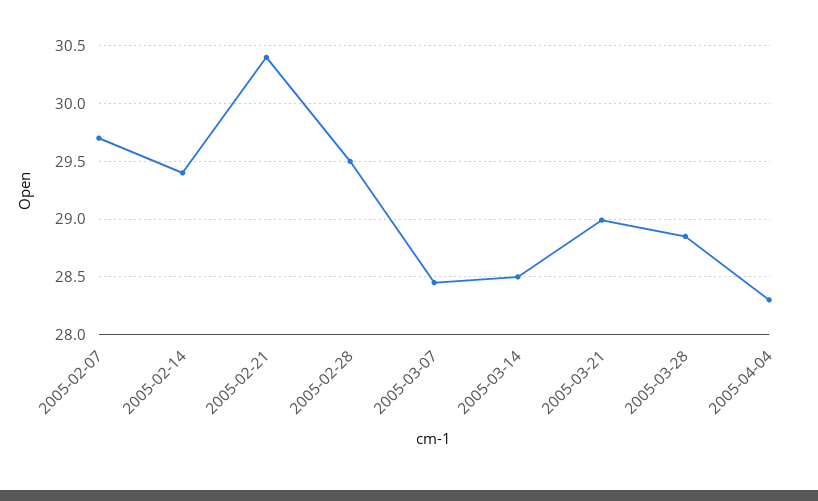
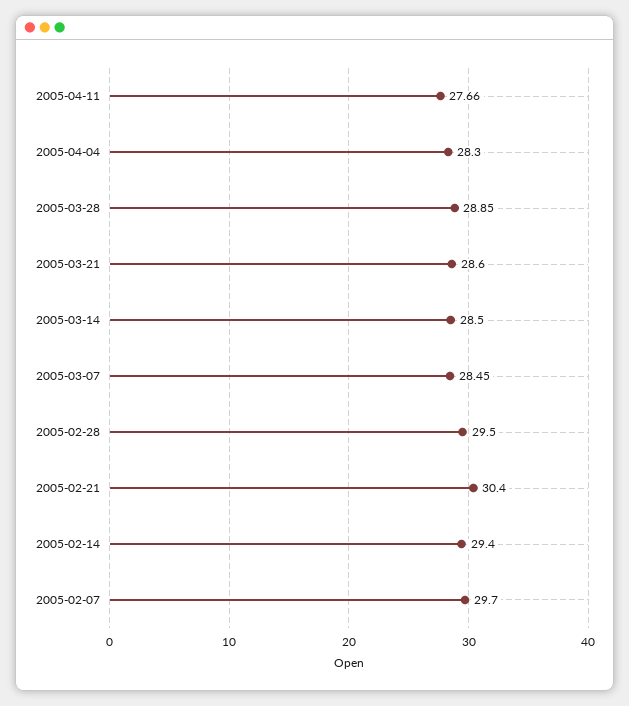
2005-03-21: 29 -> 28.6
2005-04-11: none -> 27.66

